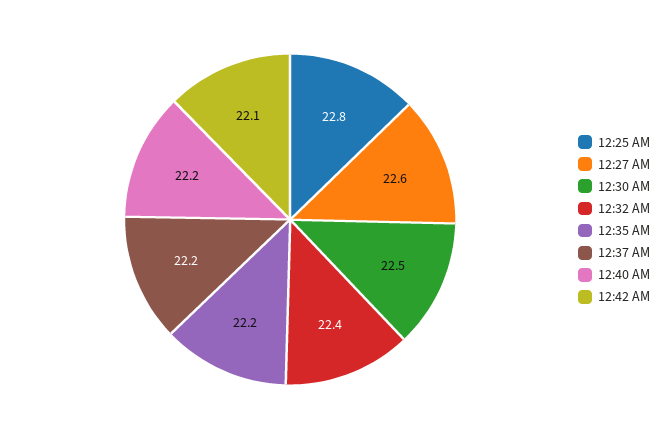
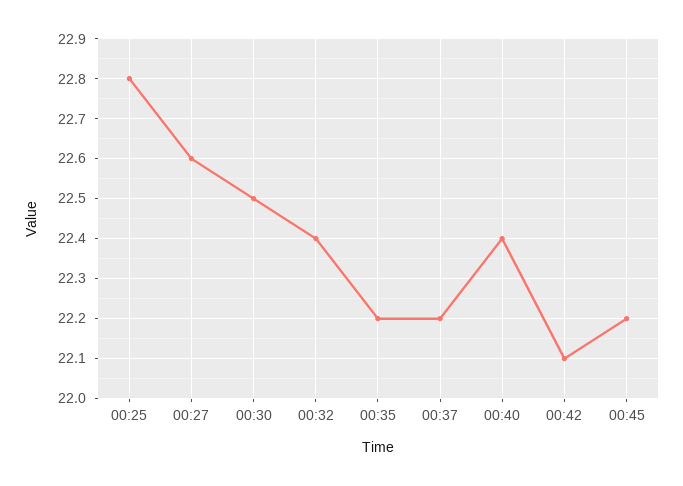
12:40 AM: 22.2 -> 22.4
00:45: none -> 22.2

